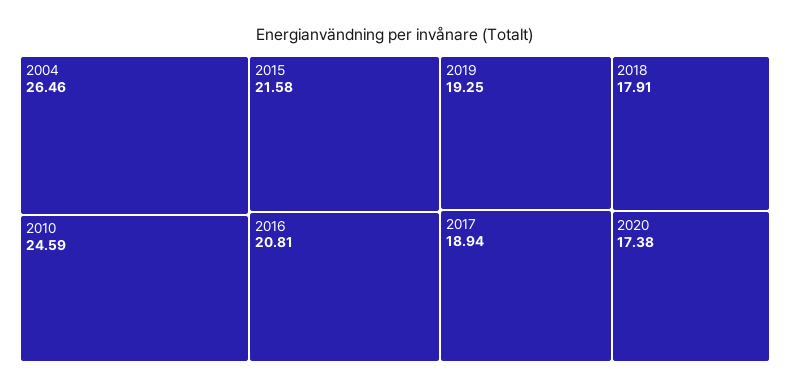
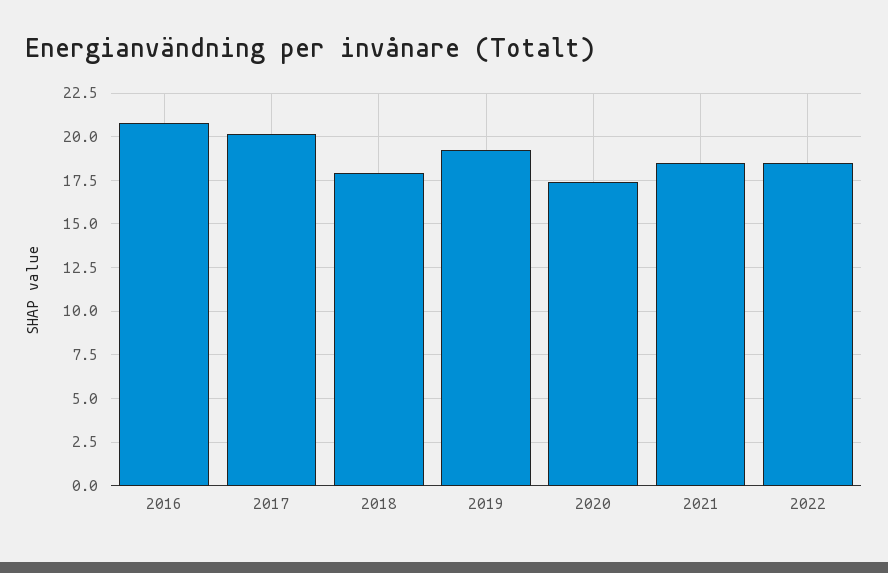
2004: 26.46 -> none
2010: 24.59 -> none
2015: 21.58 -> none
2017: 18.94 -> 20
2021: none -> 18.5
2022: none -> 18.5

